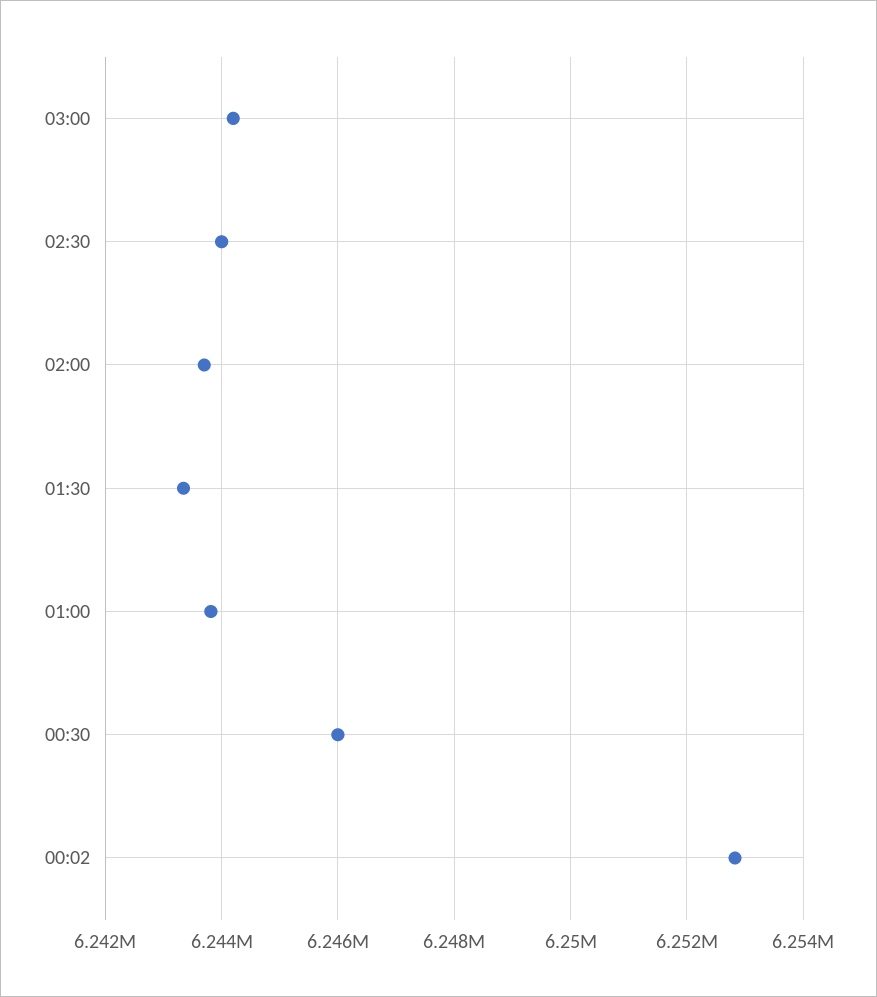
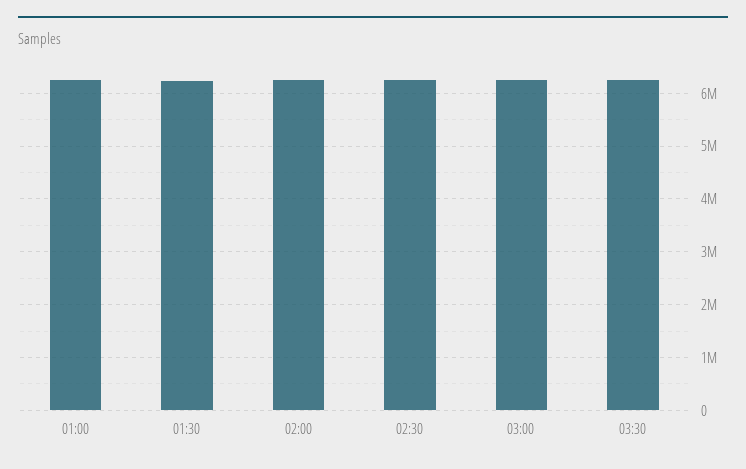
00:30: 6246000 -> none
00:02: 6252800 -> none
03:30: none -> 6200000

